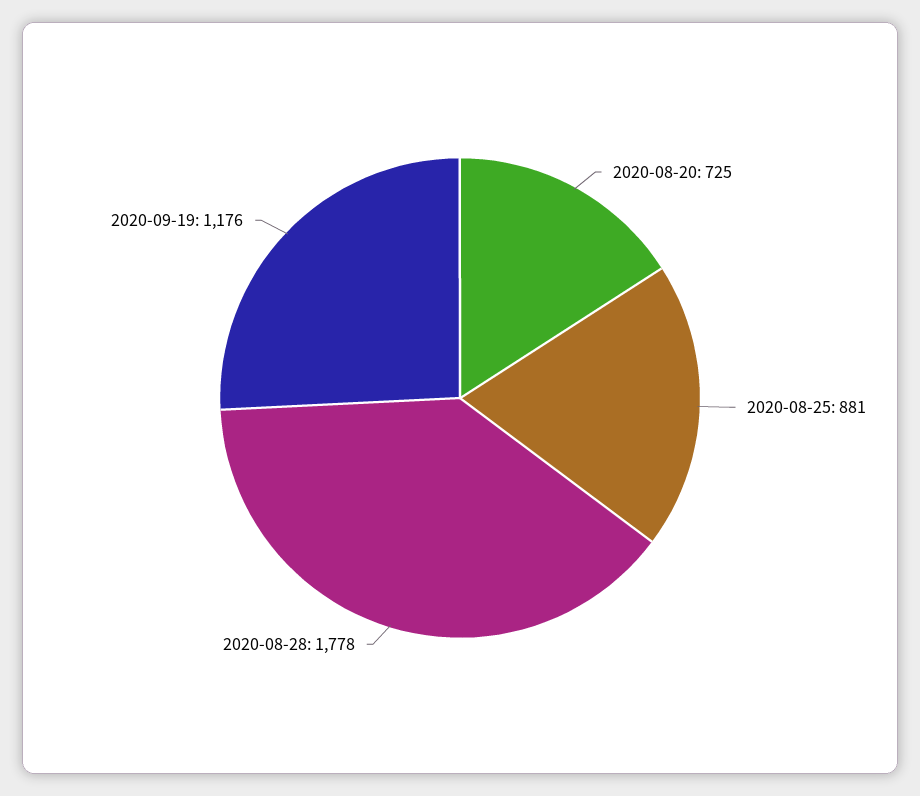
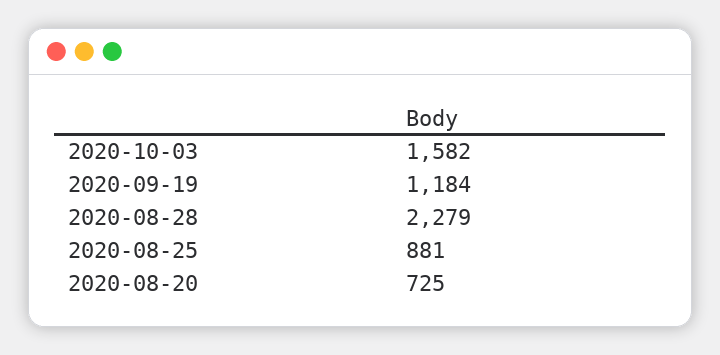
2020-08-28: 1778 -> 2279
2020-09-19: 1176 -> 1184
2020-10-03: none -> 1582

